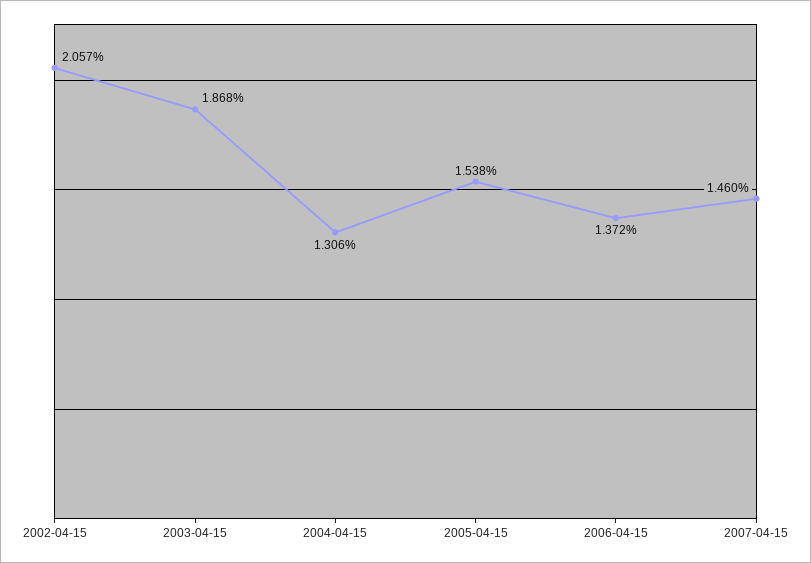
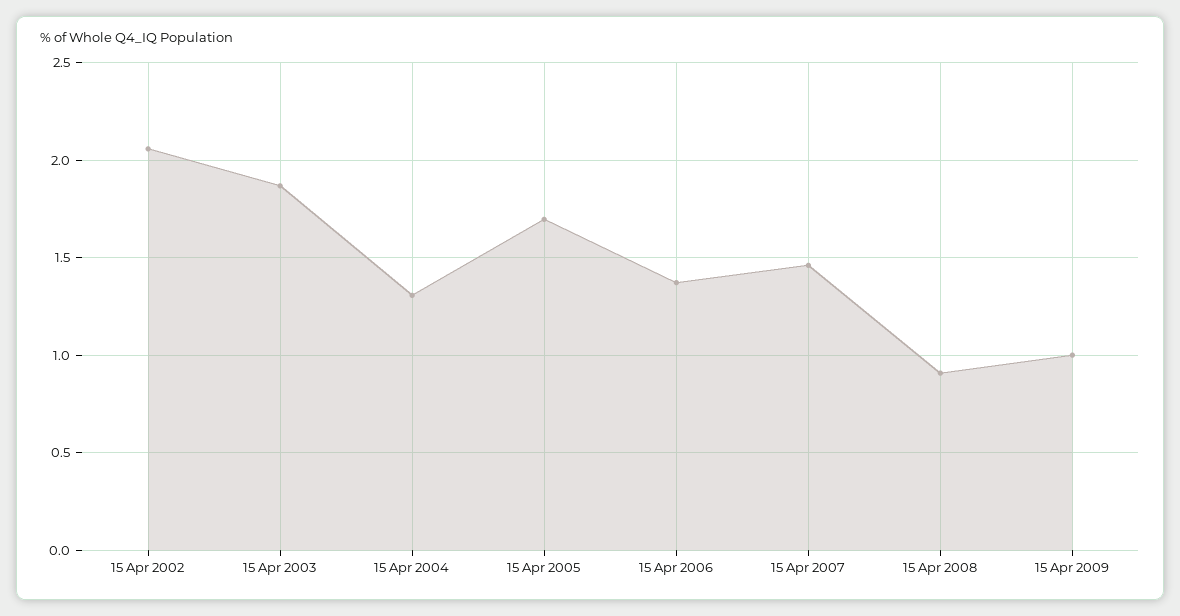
2005-04-15: 1.538 -> 1.7
15 Apr 2008: none -> 0.9
15 Apr 2009: none -> 1

